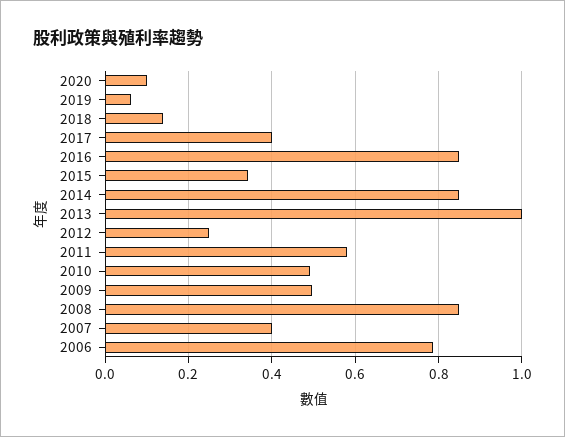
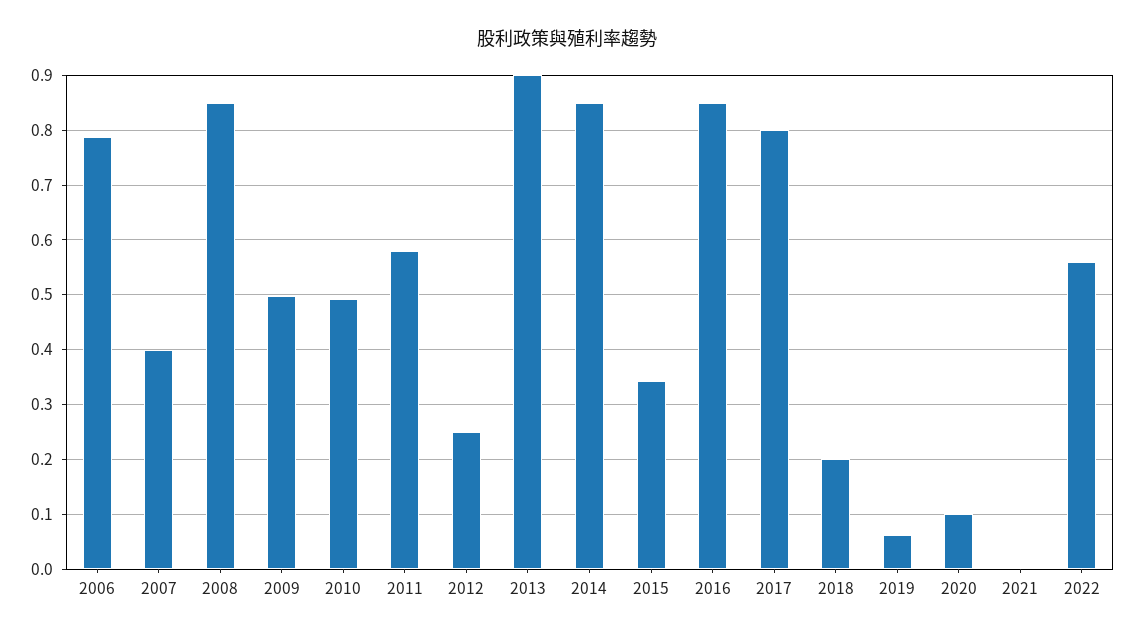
2018: 0.14 -> 0.2
2017: 0.4 -> 0.8
2013: 1 -> 0.9
2021: none -> 0
2022: none -> 0.56

